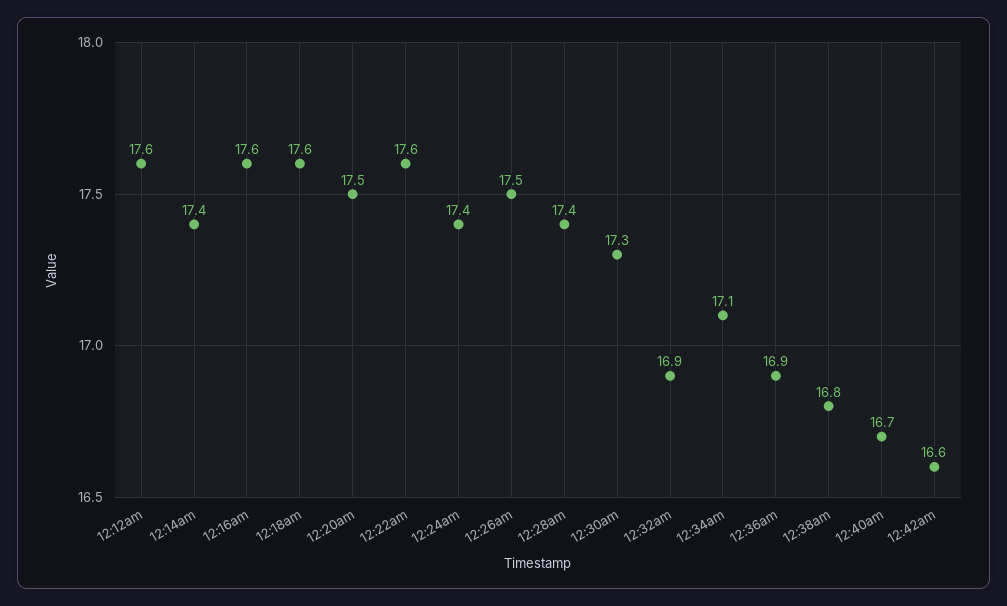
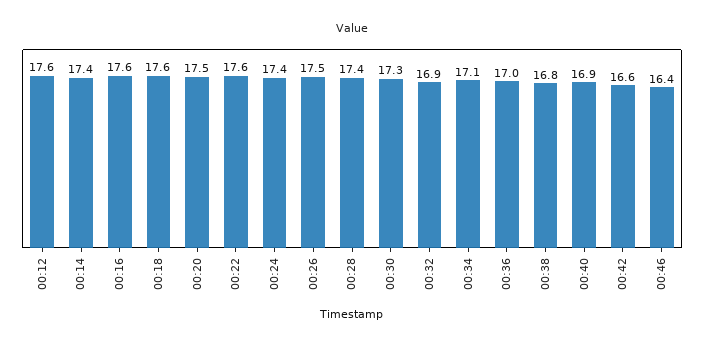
12:36am: 16.9 -> 17
12:40am: 16.7 -> 16.9
00:46: none -> 16.4

